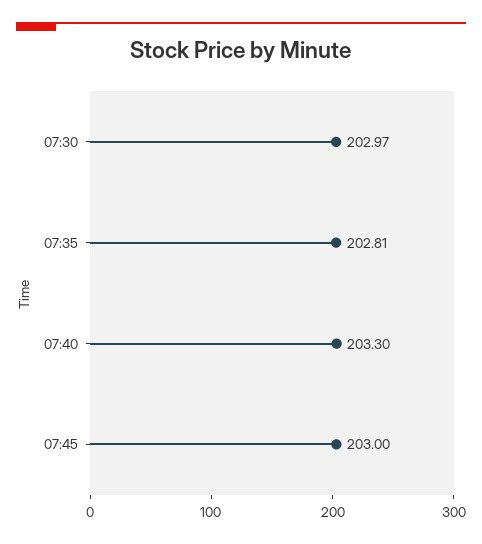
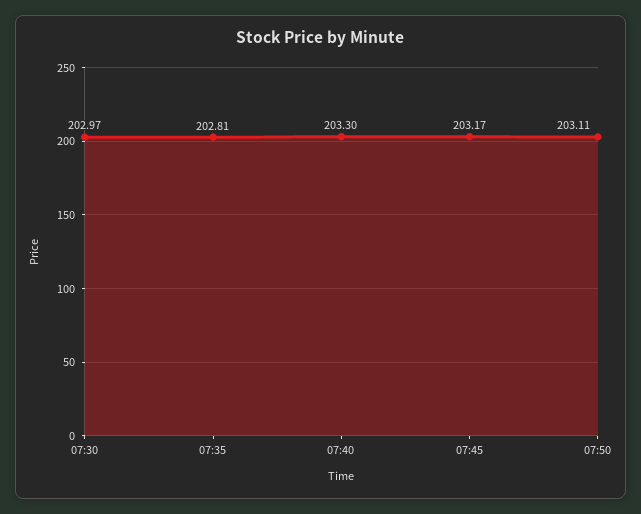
07:45: 203 -> 203.17
07:50: none -> 203.11

